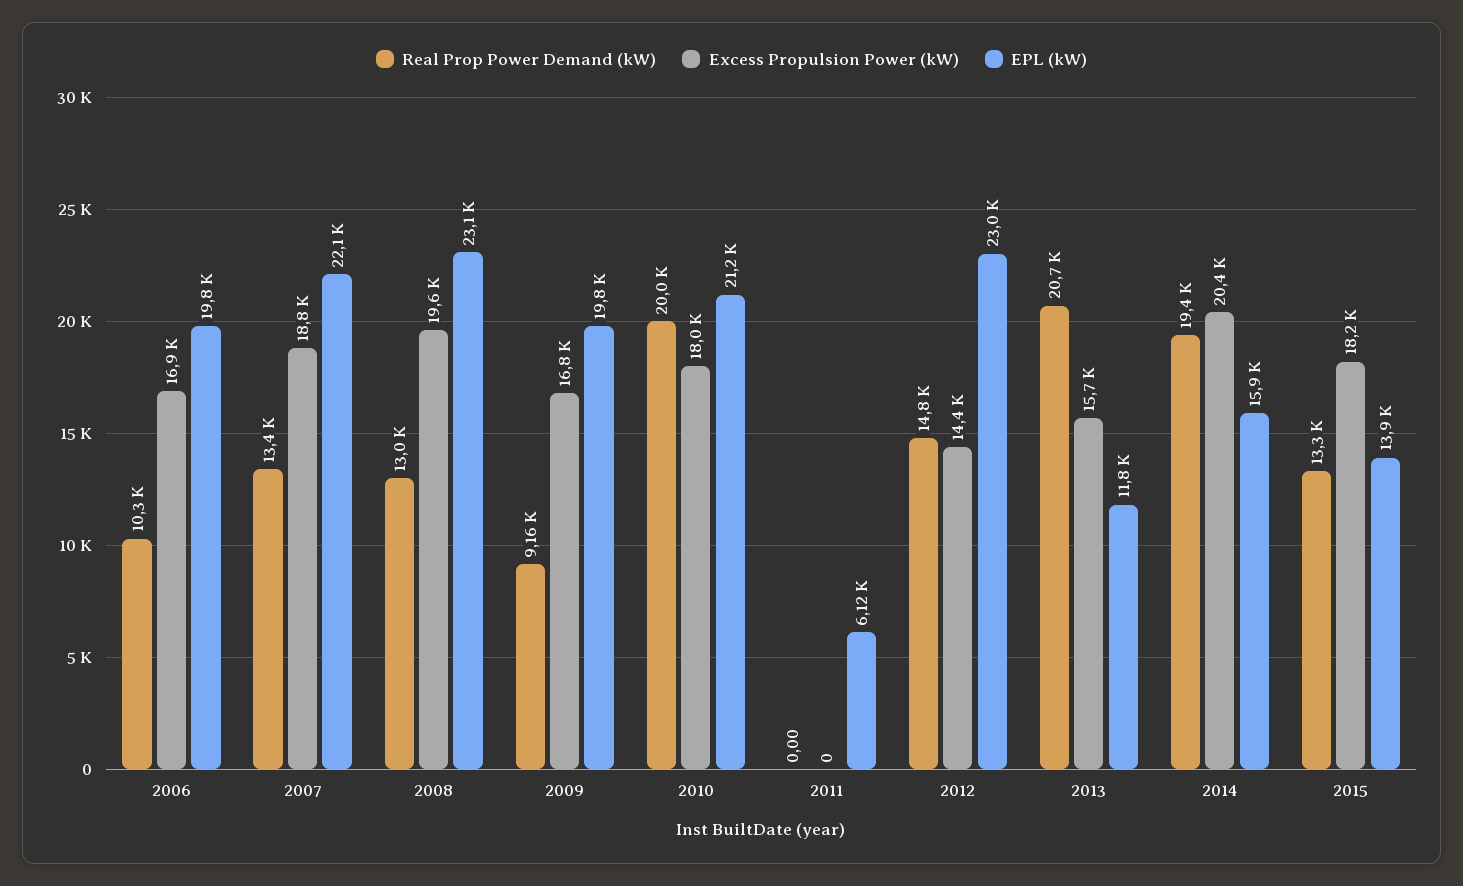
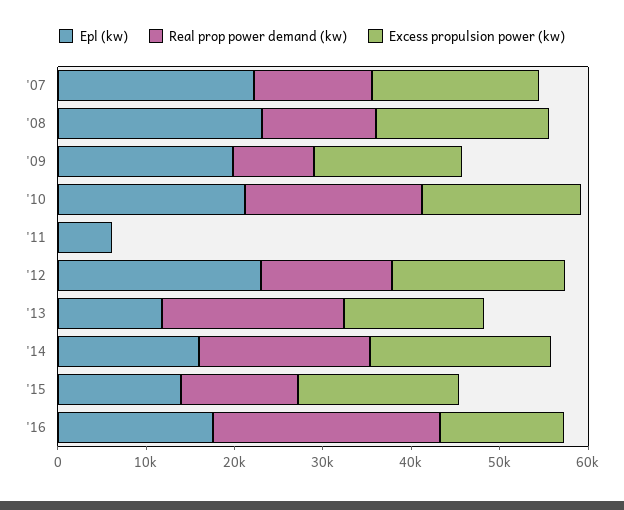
Real Prop Power Demand (kW), 2006: 10300 -> none
Excess Propulsion Power (kW), 2006: 16900 -> none
EPL (kW), 2006: 19800 -> none
Excess Propulsion Power (kW), 2012: 14400 -> 20000
EPL (kW), '16: none -> 18000
Real Prop Power Demand (kW), '16: none -> 26000
Excess Propulsion Power (kW), '16: none -> 14000

